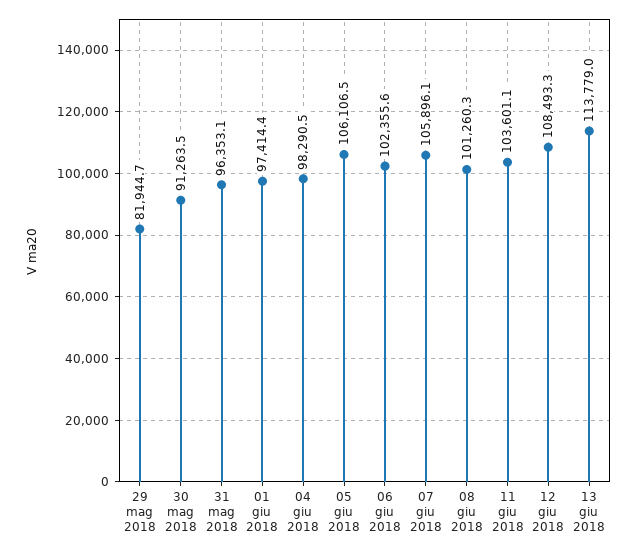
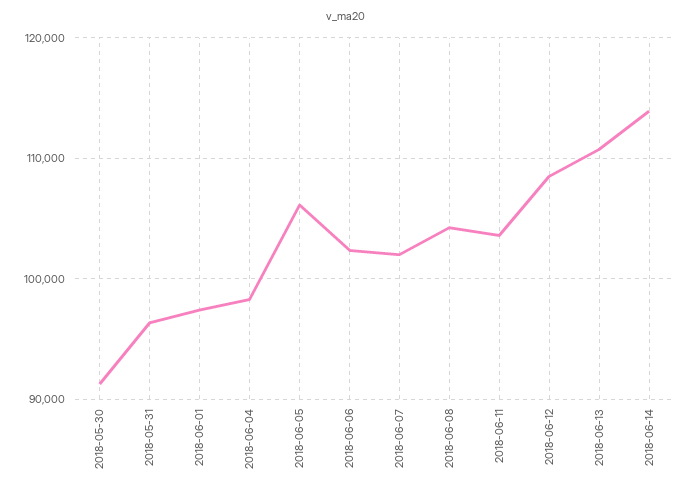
29 mag 2018: 81944.7 -> none
07 giu 2018: 105896.1 -> 102000
08 giu 2018: 101260.3 -> 104000
13 giu 2018: 113779 -> 111000
2018-06-14: none -> 114000

